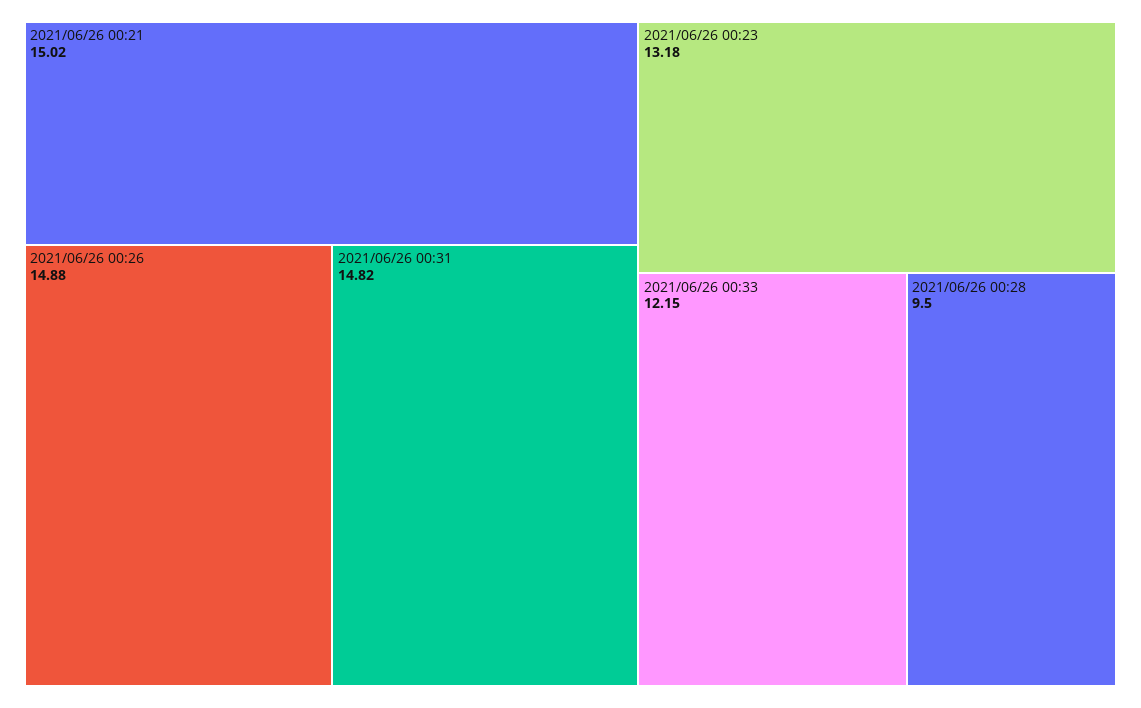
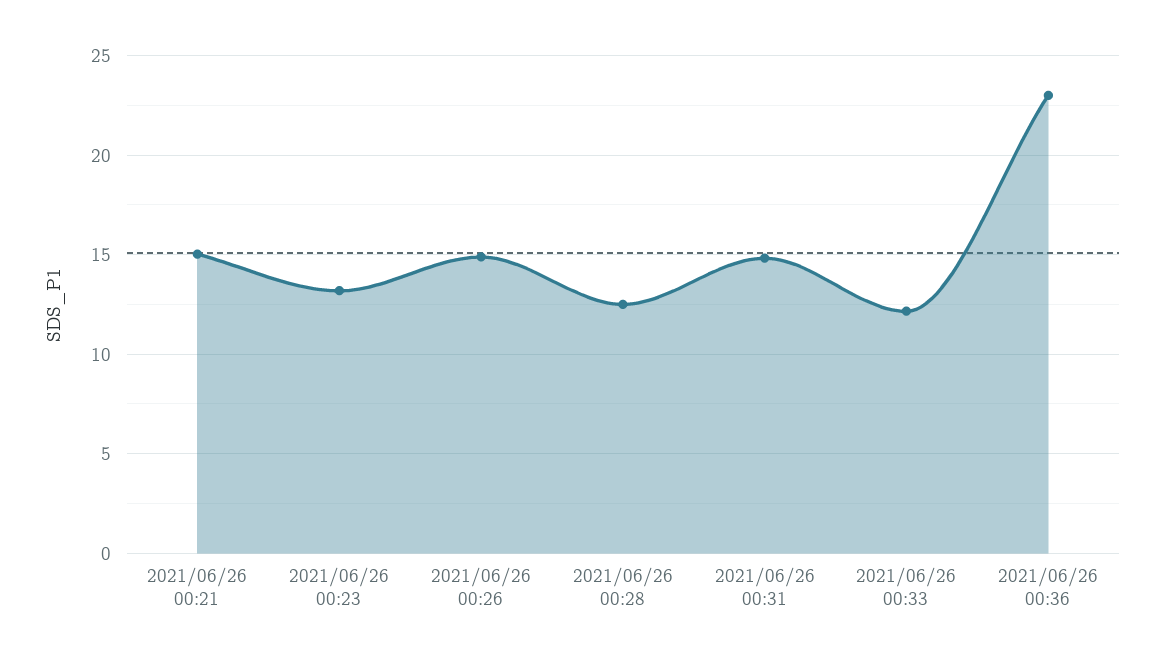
2021/06/26 00:28: 9.5 -> 12.5
2021/06/26 00:36: none -> 23

